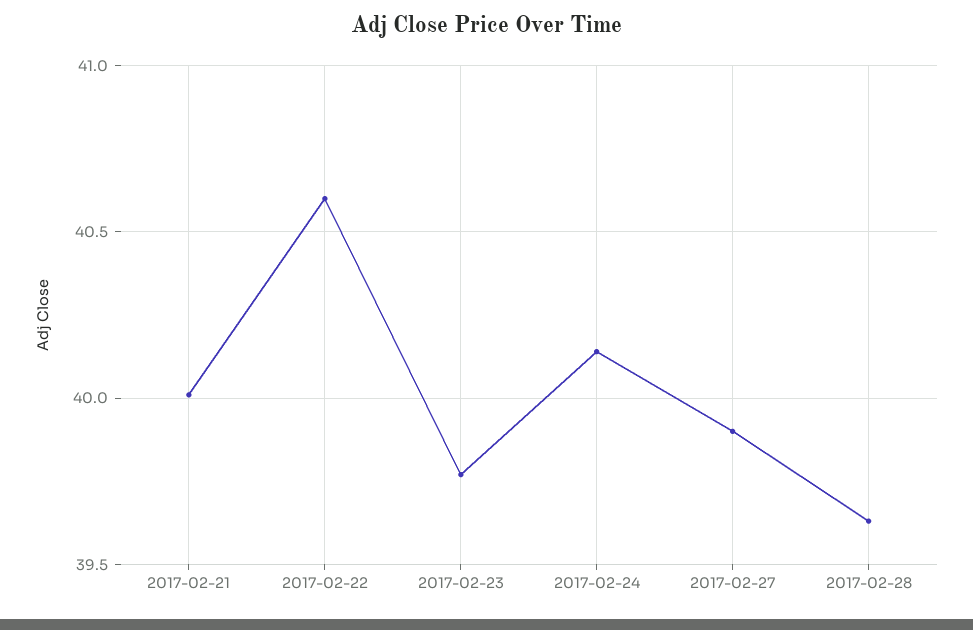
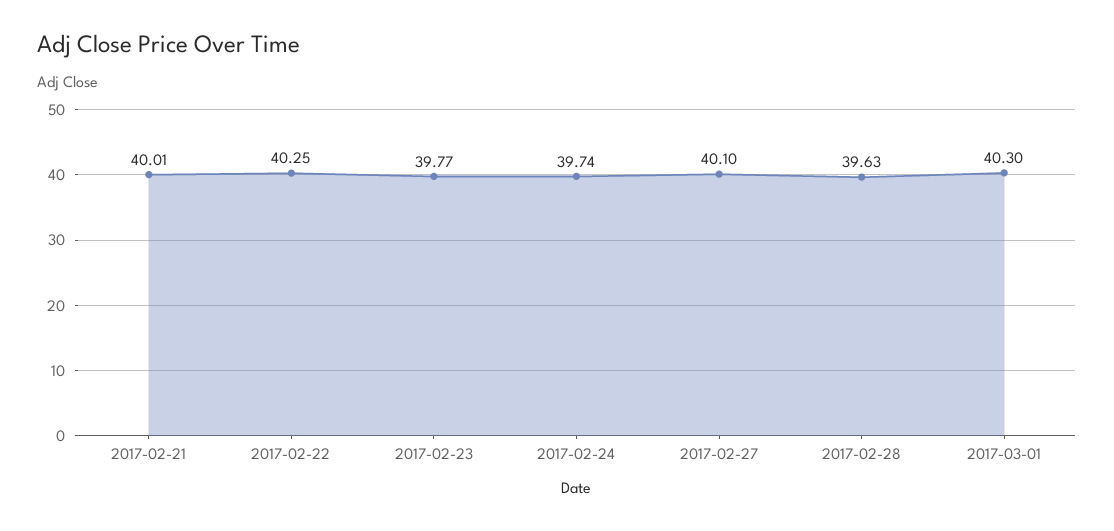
2017-02-22: 40.6 -> 40.25
2017-02-24: 40.15 -> 39.74
2017-02-27: 39.9 -> 40.1
2017-03-01: none -> 40.3

